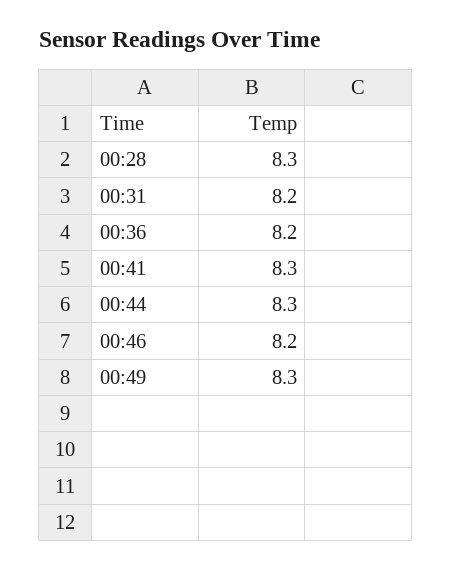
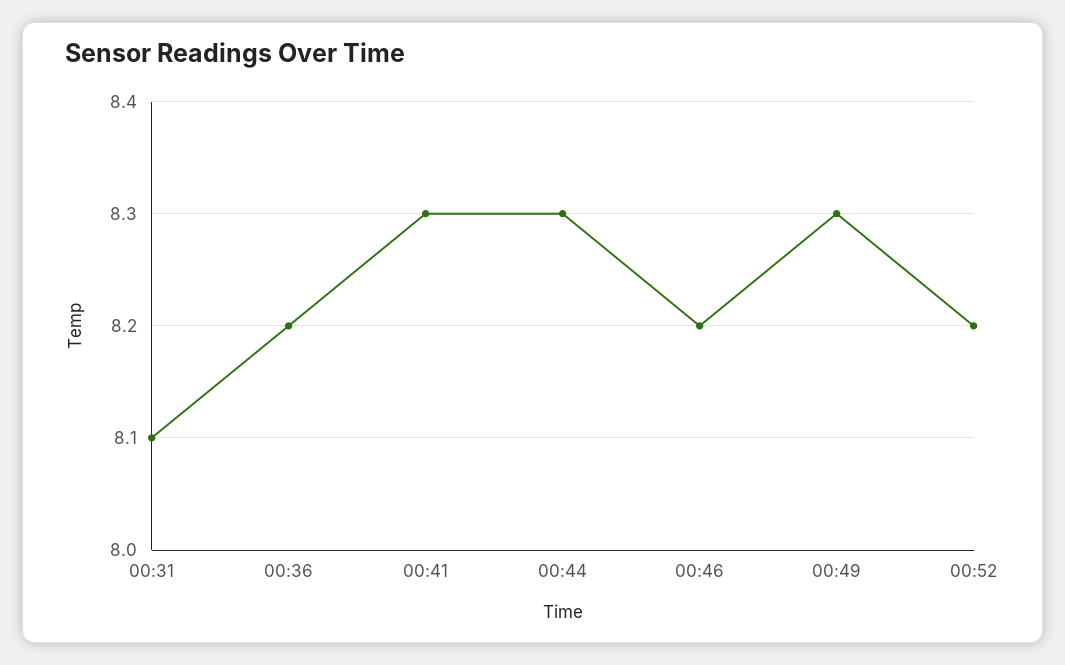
00:28: 8.3 -> none
00:31: 8.2 -> 8.1
00:52: none -> 8.2

